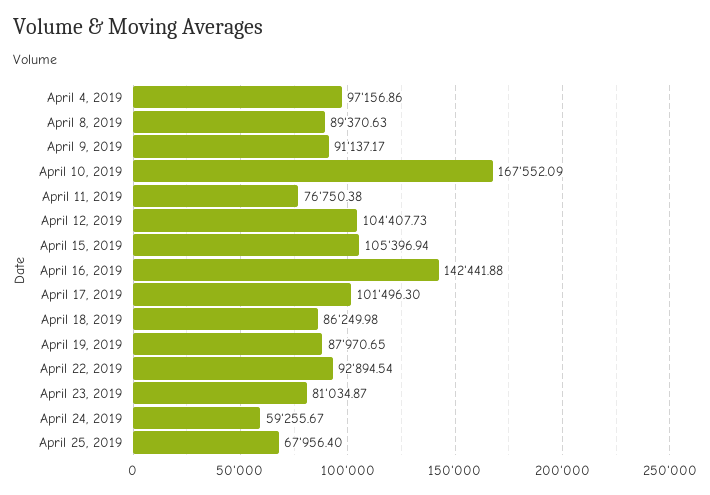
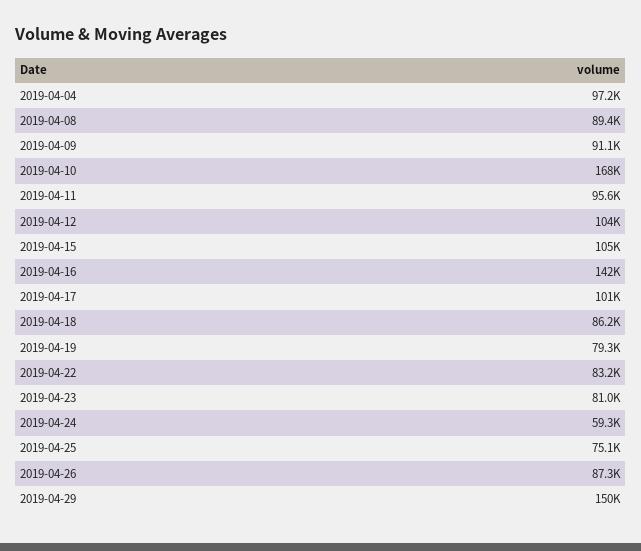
April 11, 2019: 76750.38 -> 95600
April 19, 2019: 87970.65 -> 79300
April 22, 2019: 92894.54 -> 83200
April 25, 2019: 67956.4 -> 75100
2019-04-26: none -> 87300
2019-04-29: none -> 150000

